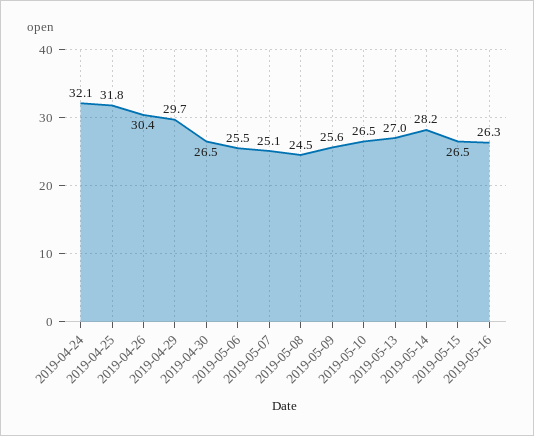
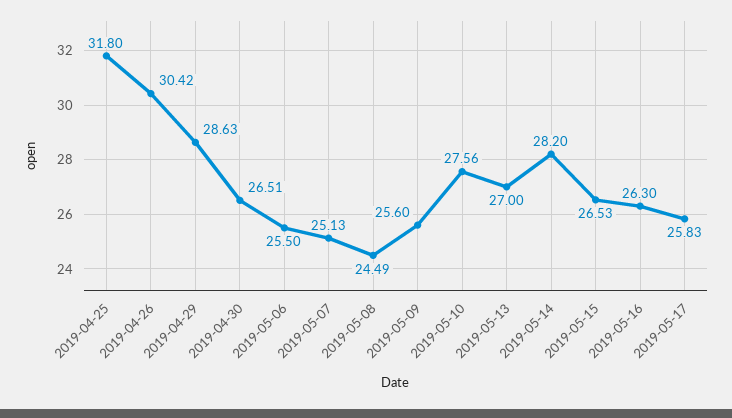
2019-04-24: 32.1 -> none
2019-04-29: 29.7 -> 28.63
2019-05-10: 26.5 -> 27.56
2019-05-17: none -> 25.83

